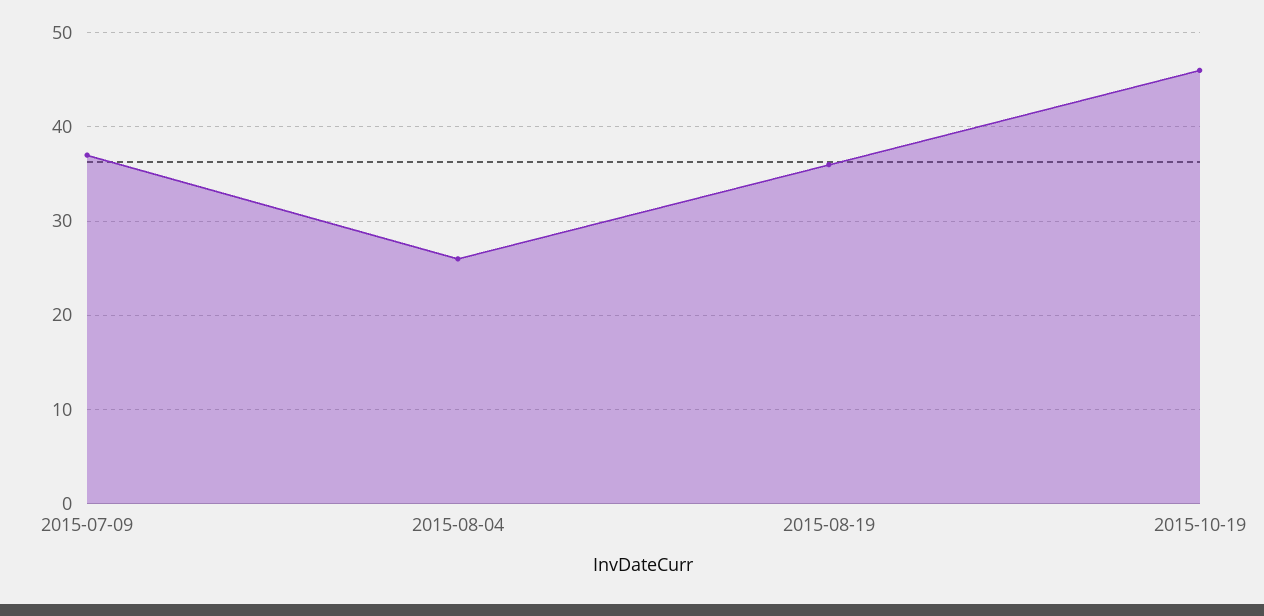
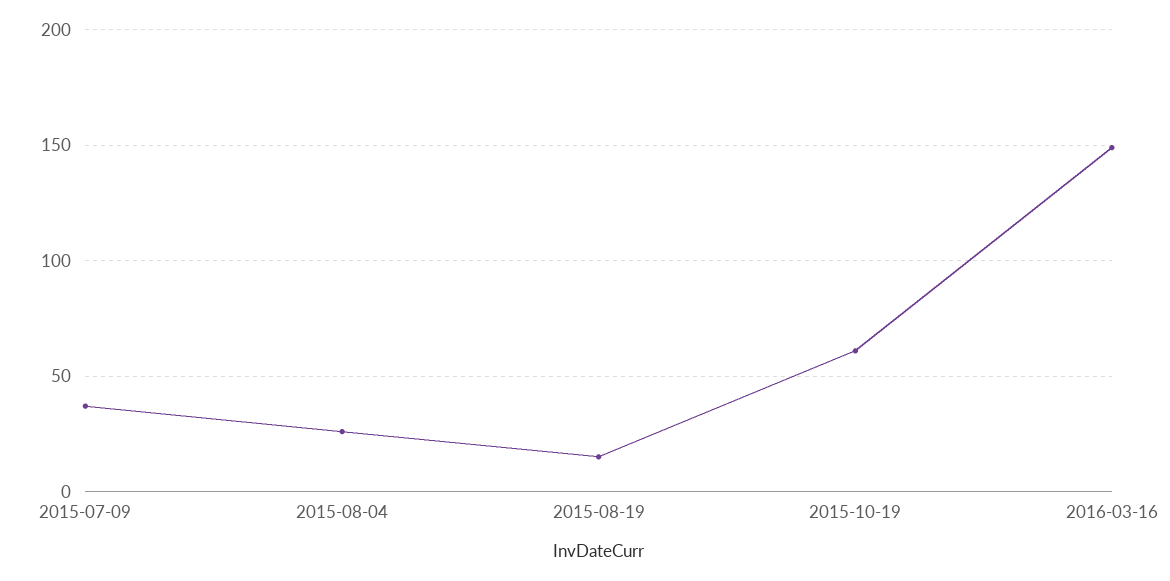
2015-08-19: 36 -> 15
2015-10-19: 46 -> 60
2016-03-16: none -> 150

